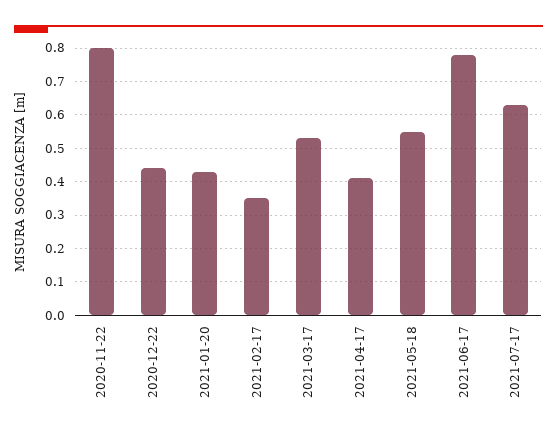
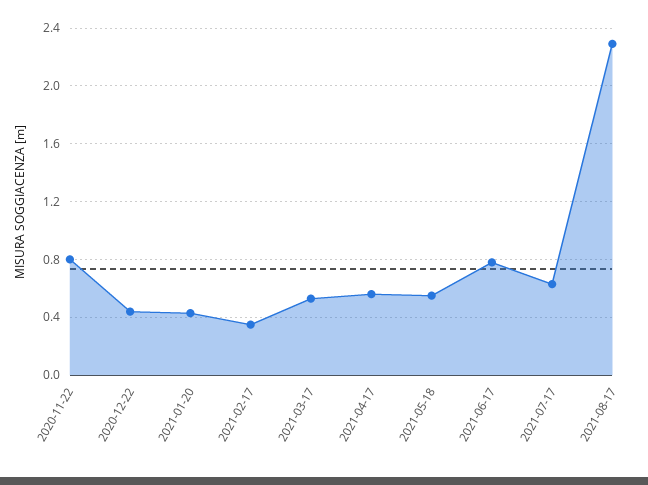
2021-04-17: 0.4 -> 0.55
2021-08-17: none -> 2.3

